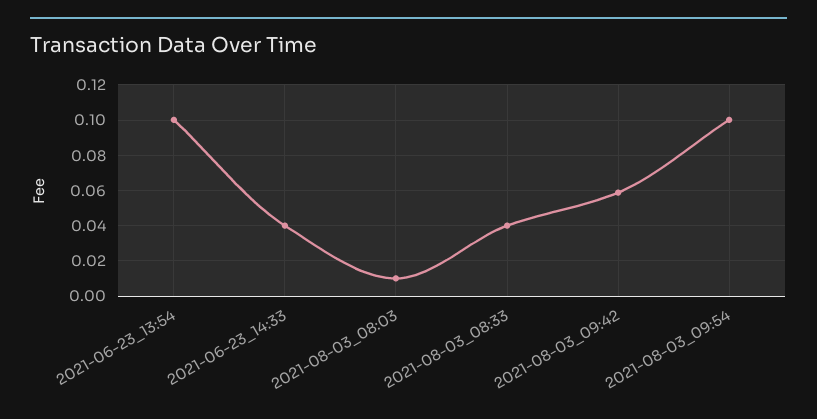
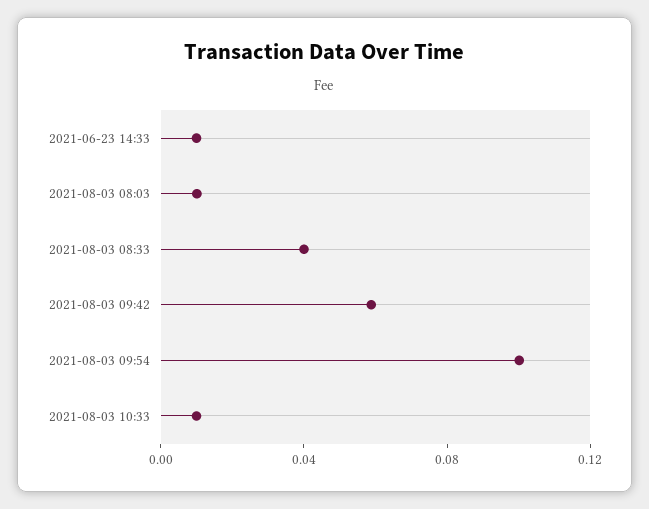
2021-06-23_13:54: 0.1 -> none
2021-06-23_14:33: 0.04 -> 0.01
2021-08-03 10:33: none -> 0.01

